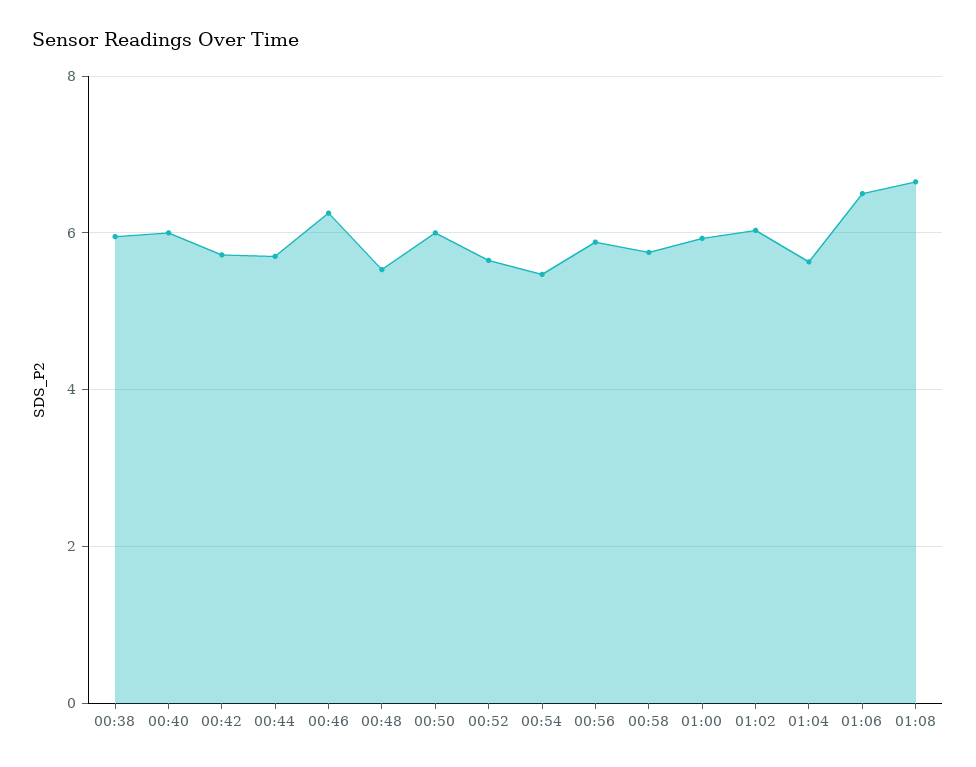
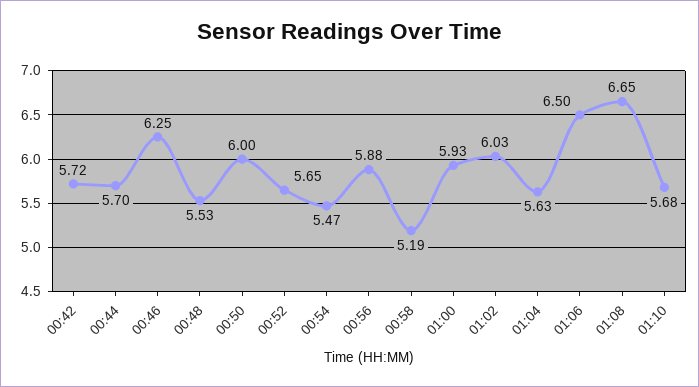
00:38: 6 -> none
00:40: 6 -> none
00:58: 5.8 -> 5.19
01:10: none -> 5.68

